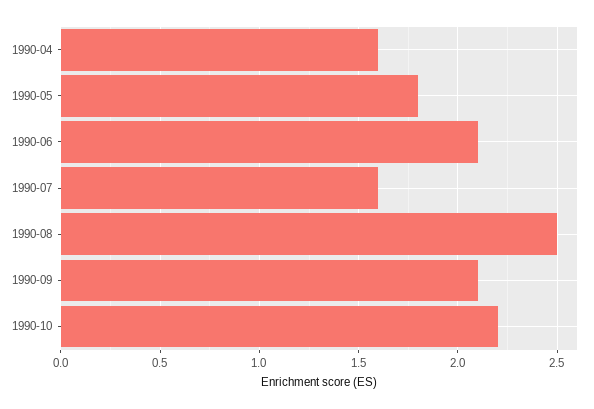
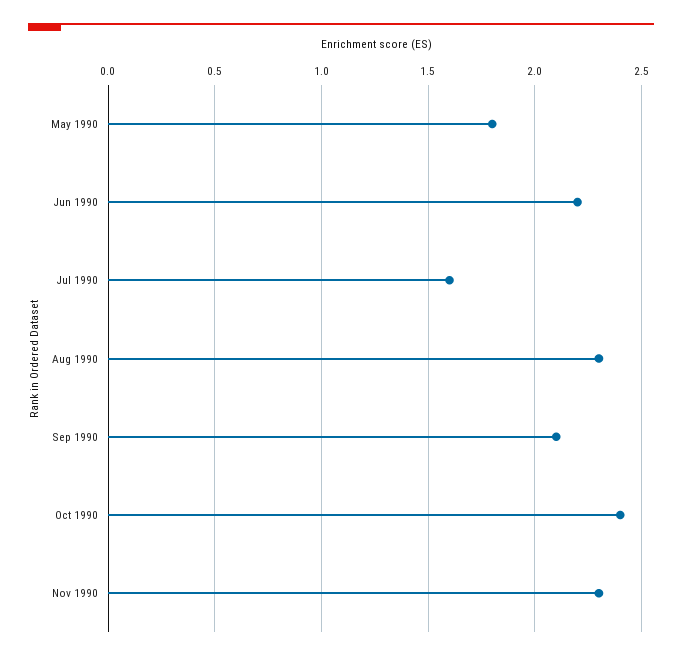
1990-04: 1.6 -> none
1990-06: 2.1 -> 2.2
1990-08: 2.5 -> 2.3
1990-10: 2.2 -> 2.4
Nov 1990: none -> 2.3

